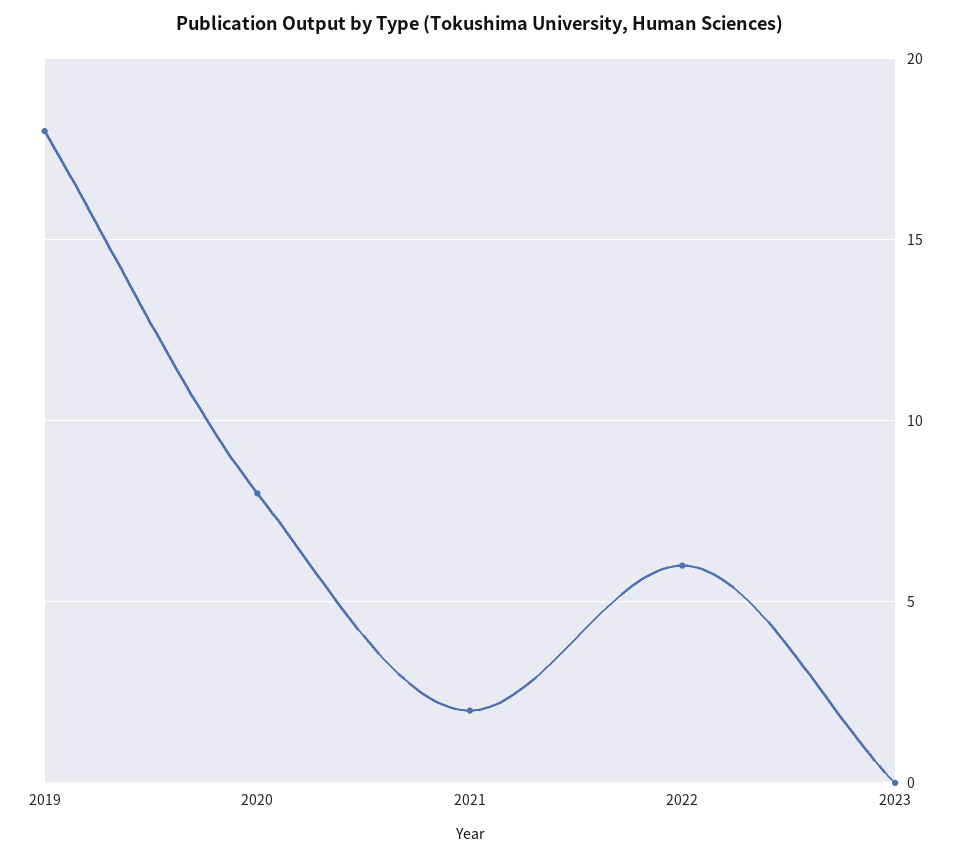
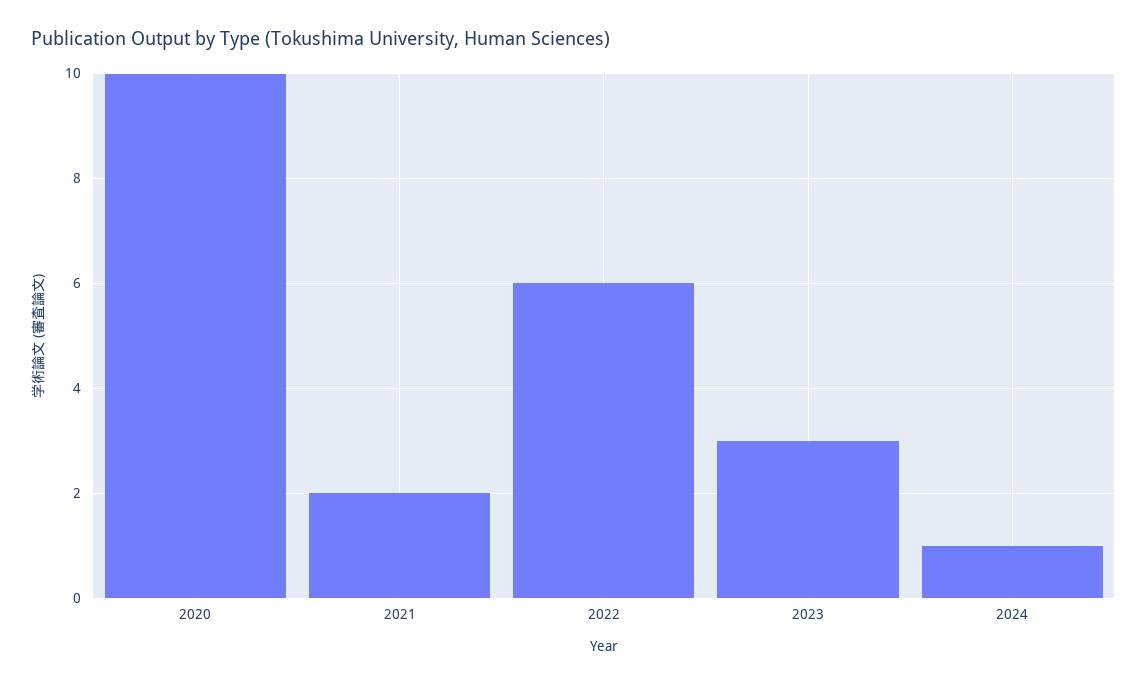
2019: 18 -> none
2020: 8 -> 10
2023: 0 -> 3
2024: none -> 1

